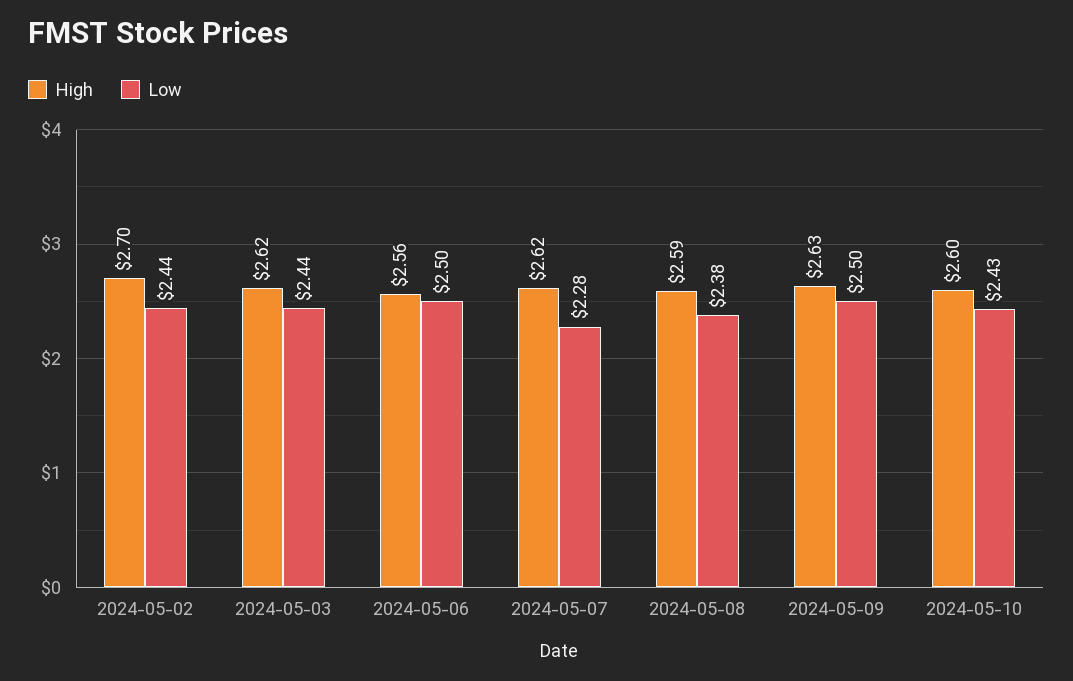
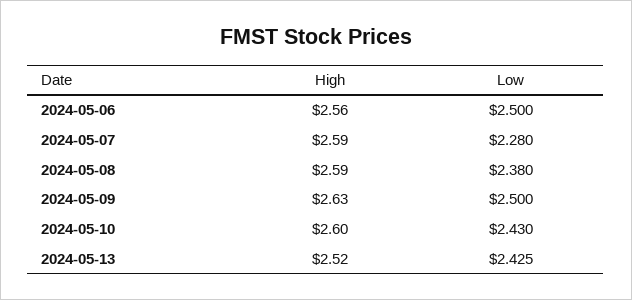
High, 2024-05-02: 2.7 -> none
Low, 2024-05-02: 2.44 -> none
High, 2024-05-03: 2.62 -> none
Low, 2024-05-03: 2.44 -> none
High, 2024-05-07: 2.62 -> 2.59
High, 2024-05-13: none -> 2.52
Low, 2024-05-13: none -> 2.425

